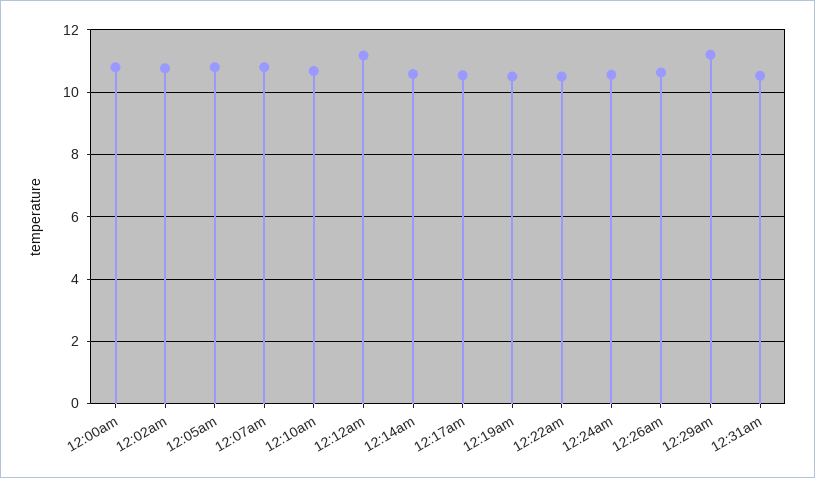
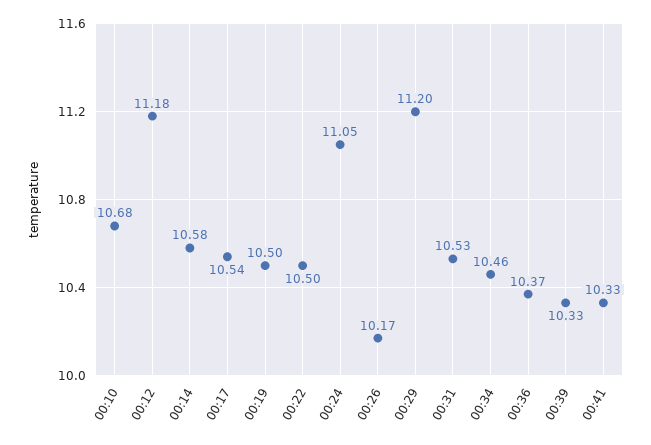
12:00am: 10.8 -> none
12:02am: 10.8 -> none
12:05am: 10.8 -> none
12:07am: 10.8 -> none
12:24am: 10.6 -> 11.05
12:26am: 10.6 -> 10.17
00:34: none -> 10.46
00:36: none -> 10.37
00:39: none -> 10.33
00:41: none -> 10.33

